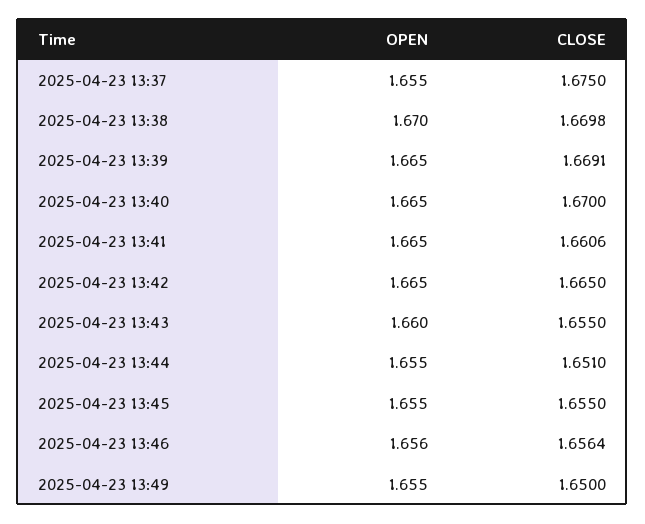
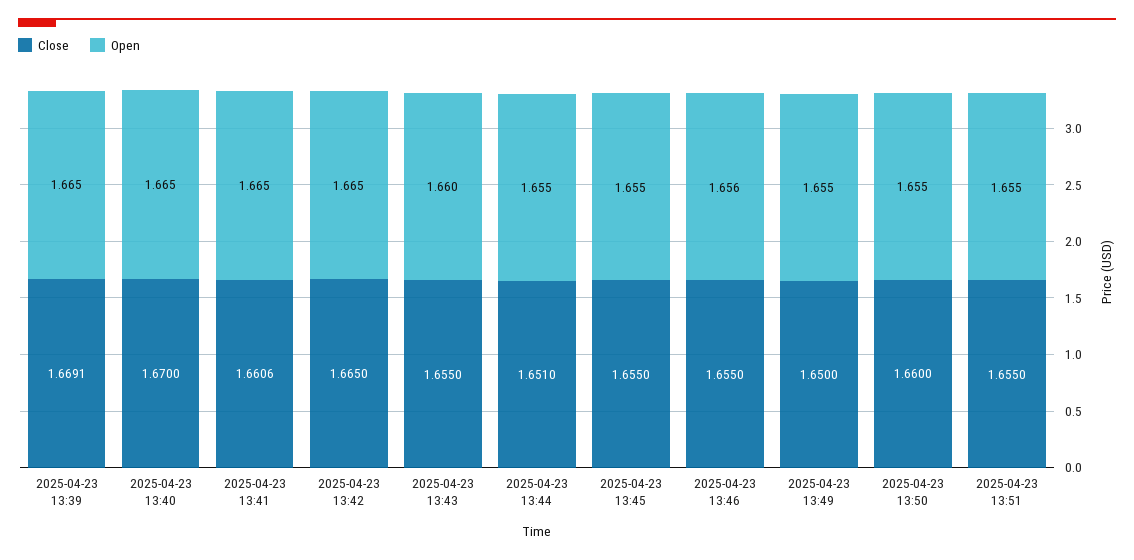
OPEN, 2025-04-23 13:37: 1.655 -> none
CLOSE, 2025-04-23 13:37: 1.675 -> none
OPEN, 2025-04-23 13:38: 1.67 -> none
CLOSE, 2025-04-23 13:38: 1.6698 -> none
CLOSE, 2025-04-23 13:46: 1.6564 -> 1.655
CLOSE, 2025-04-23 13:50: none -> 1.66
OPEN, 2025-04-23 13:50: none -> 1.655
CLOSE, 2025-04-23 13:51: none -> 1.655
OPEN, 2025-04-23 13:51: none -> 1.655

